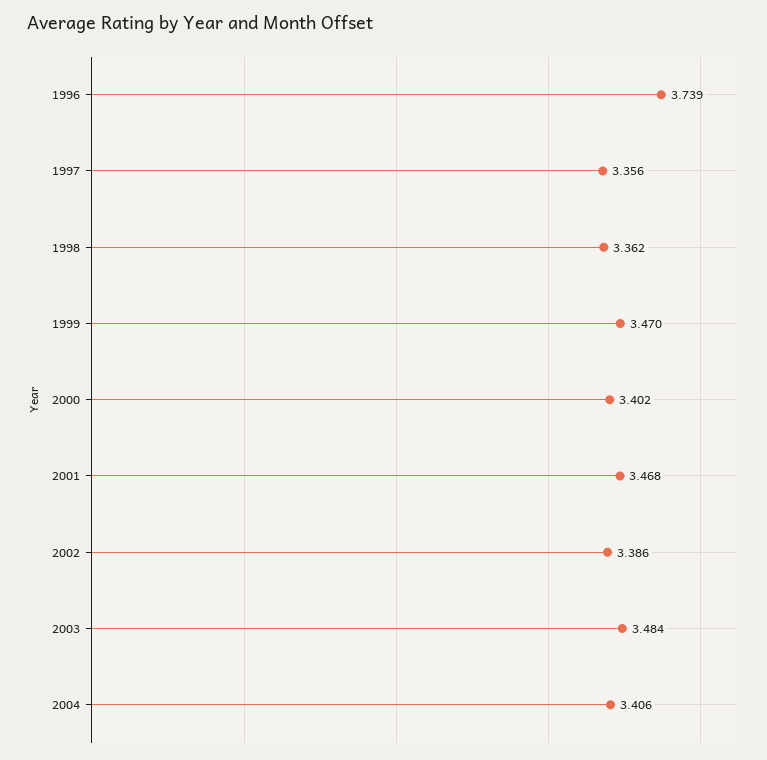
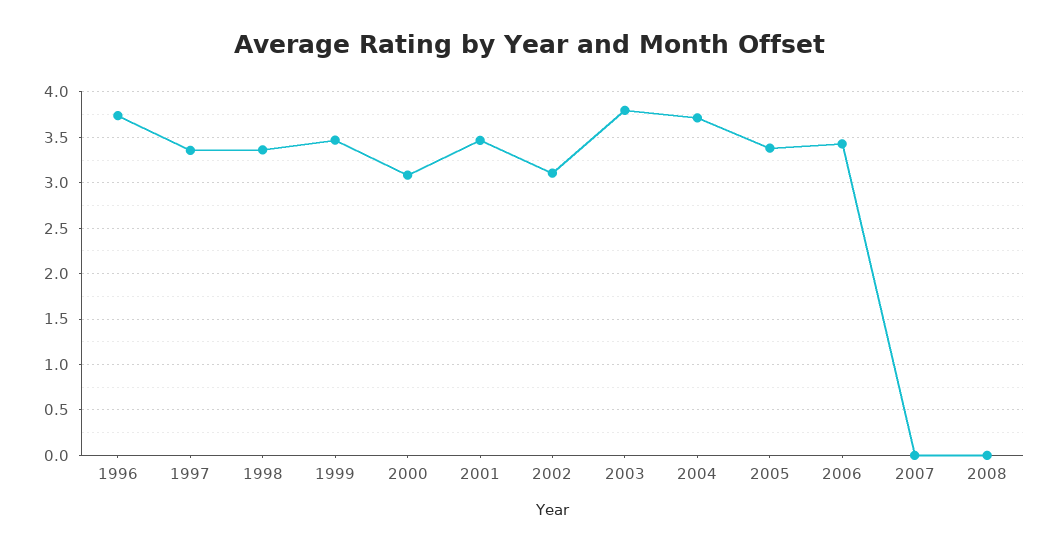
2000: 3.402 -> 3.1
2002: 3.386 -> 3.1
2003: 3.484 -> 3.8
2004: 3.406 -> 3.7
2005: none -> 3.4
2006: none -> 3.4
2007: none -> 0
2008: none -> 0

